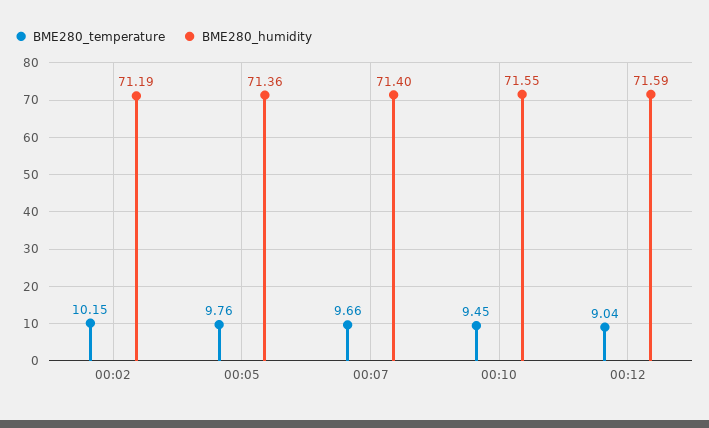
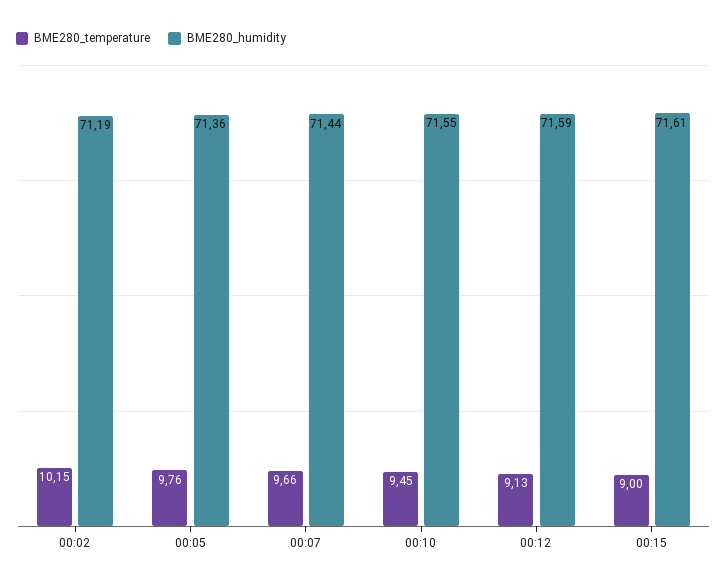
BME280_humidity, 00:07: 71.4 -> 71.44
BME280_temperature, 00:12: 9.04 -> 9.13
BME280_temperature, 00:15: none -> 9
BME280_humidity, 00:15: none -> 71.61

